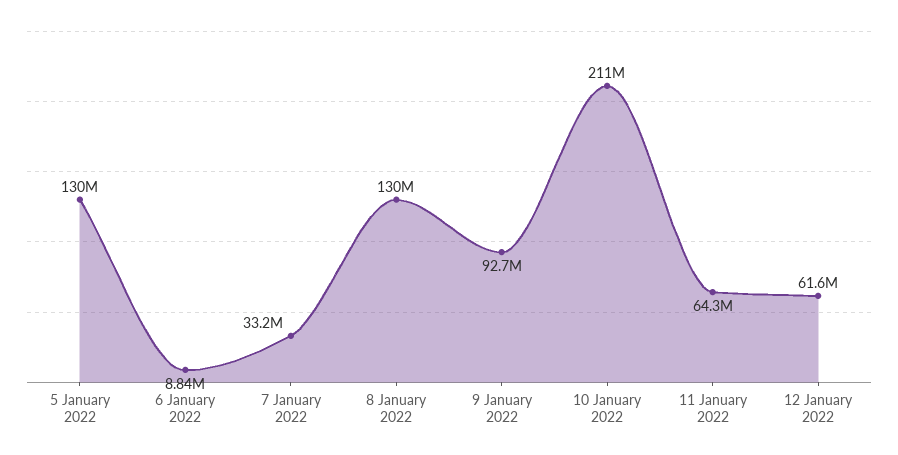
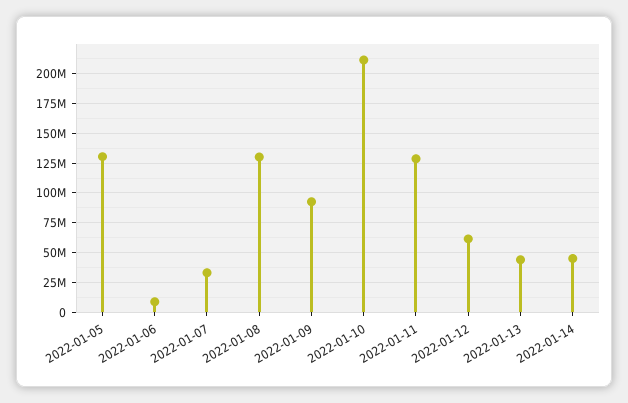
11 January 2022: 64300000 -> 125000000
2022-01-13: none -> 50000000
2022-01-14: none -> 50000000

